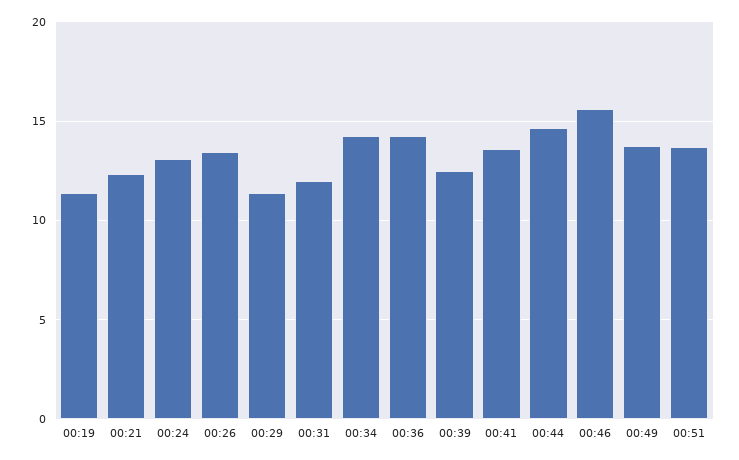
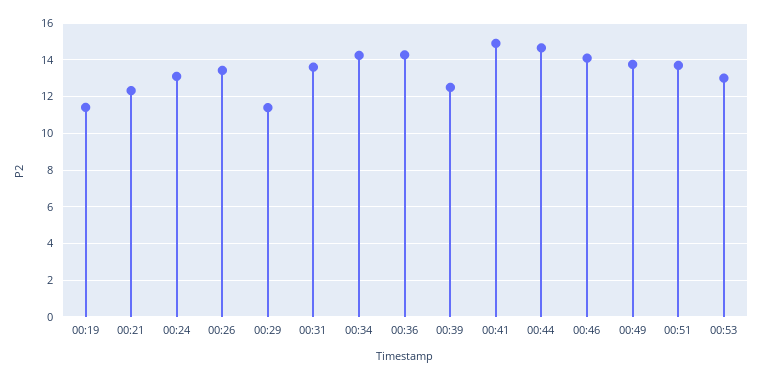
00:31: 12 -> 13.5
00:41: 13.5 -> 15
00:46: 15.5 -> 14
00:53: none -> 13

